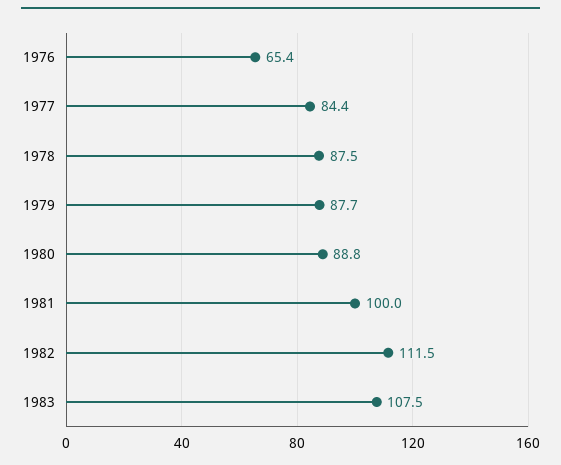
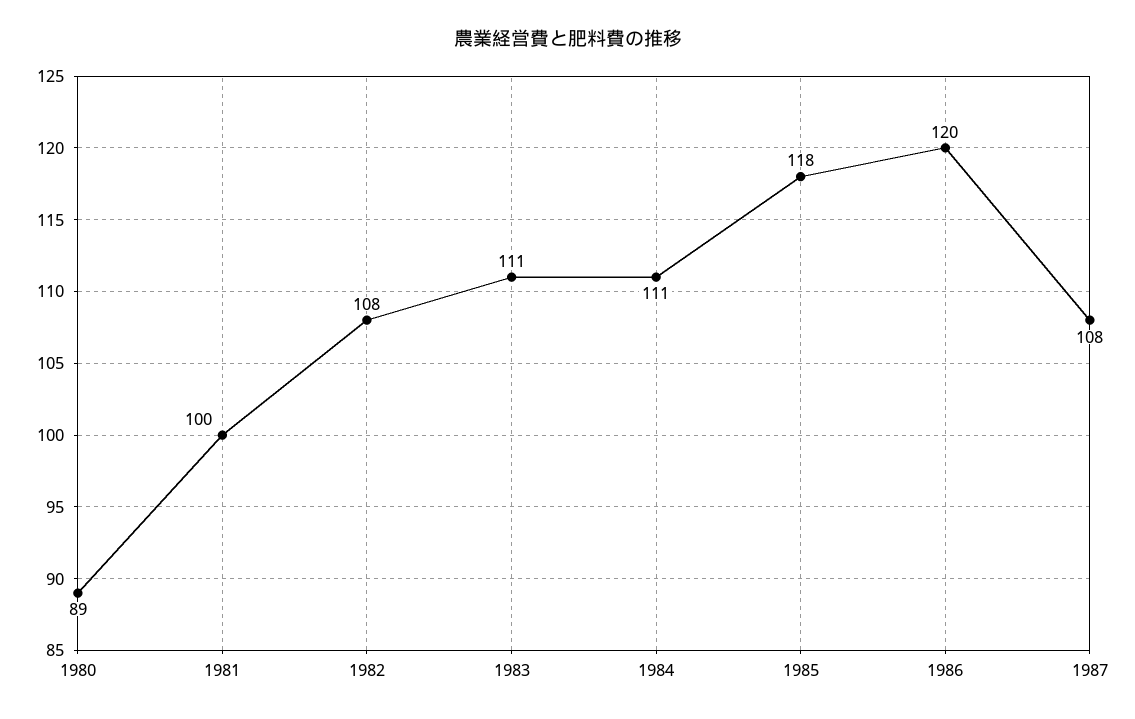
1976: 65.4 -> none
1977: 84.4 -> none
1978: 87.5 -> none
1979: 87.7 -> none
1982: 111.5 -> 108
1983: 107.5 -> 111
1984: none -> 111
1985: none -> 118
1986: none -> 120
1987: none -> 108

